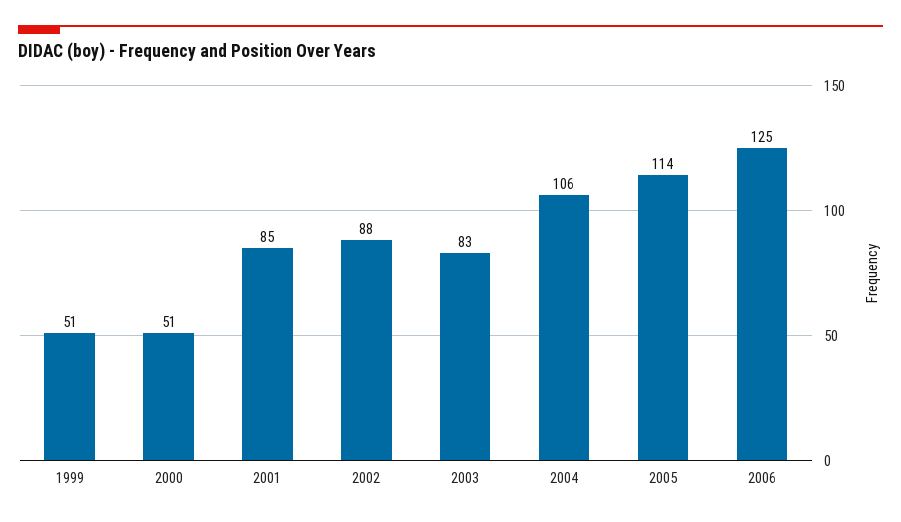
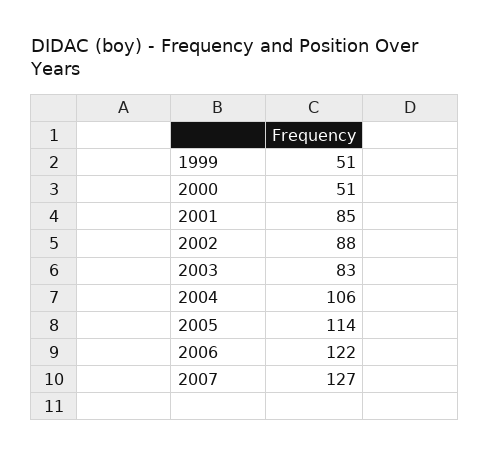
2006: 125 -> 122
2007: none -> 127

